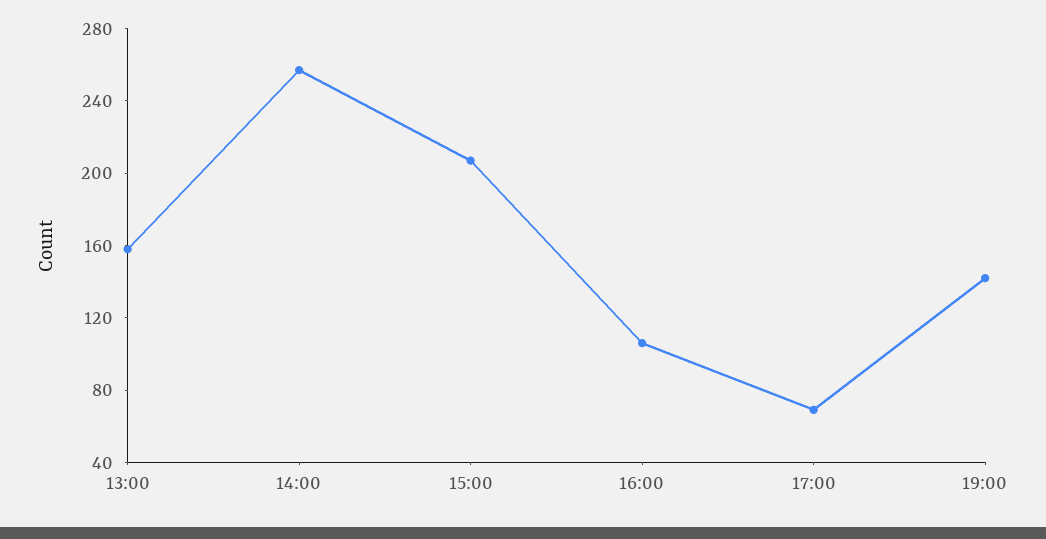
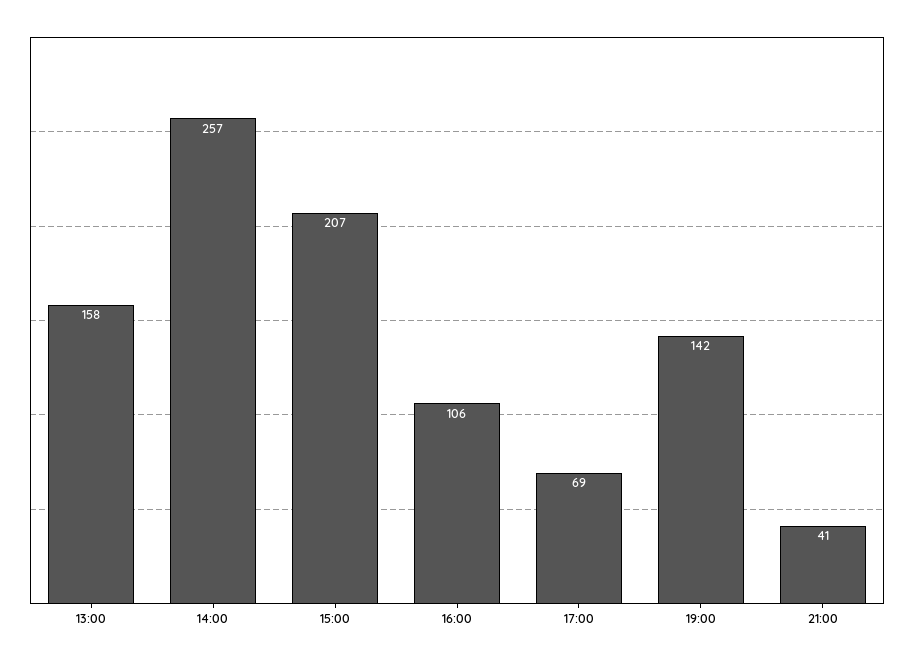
21:00: none -> 41

